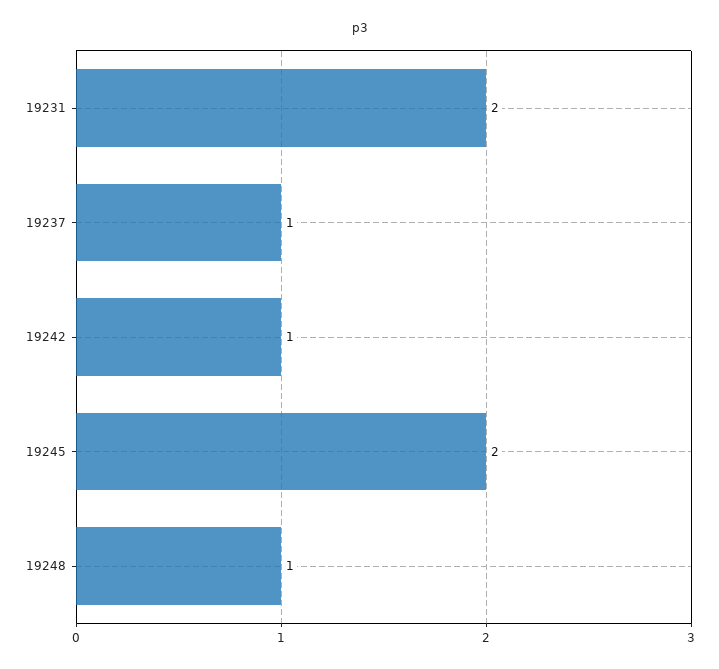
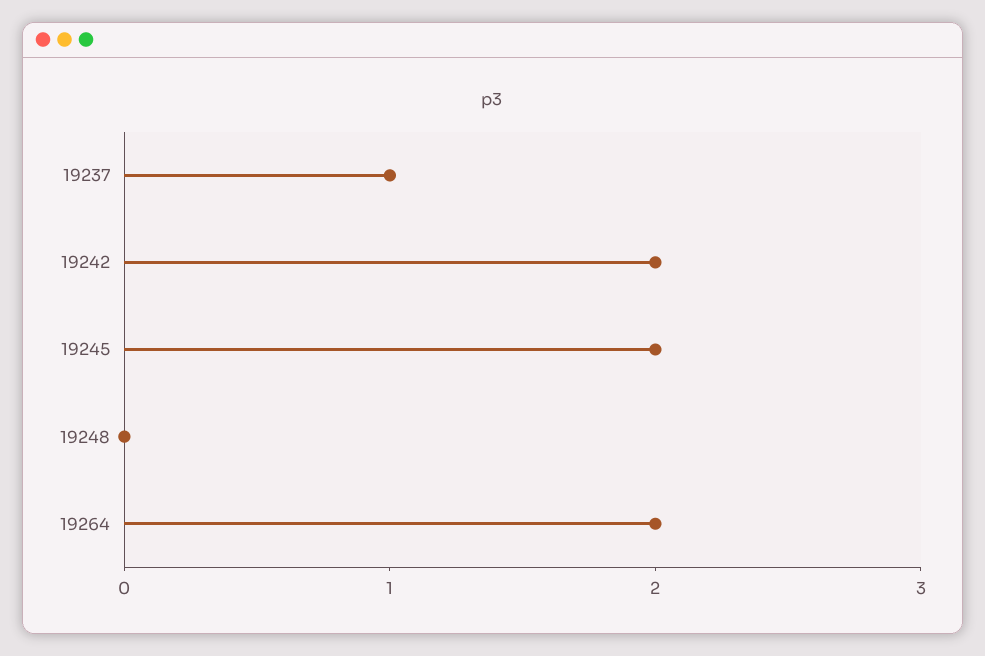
19231: 2 -> none
19242: 1 -> 2
19248: 1 -> 0
19264: none -> 2

